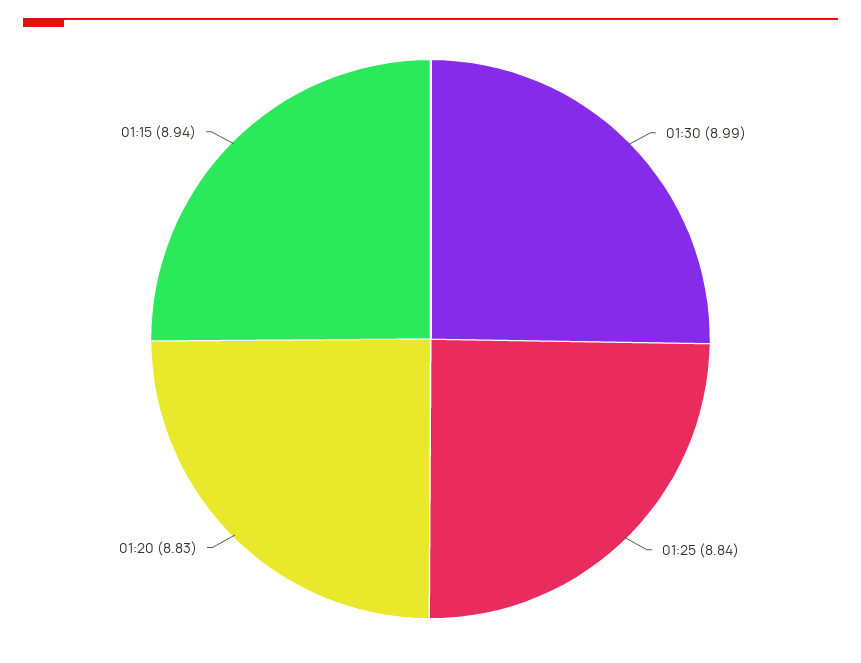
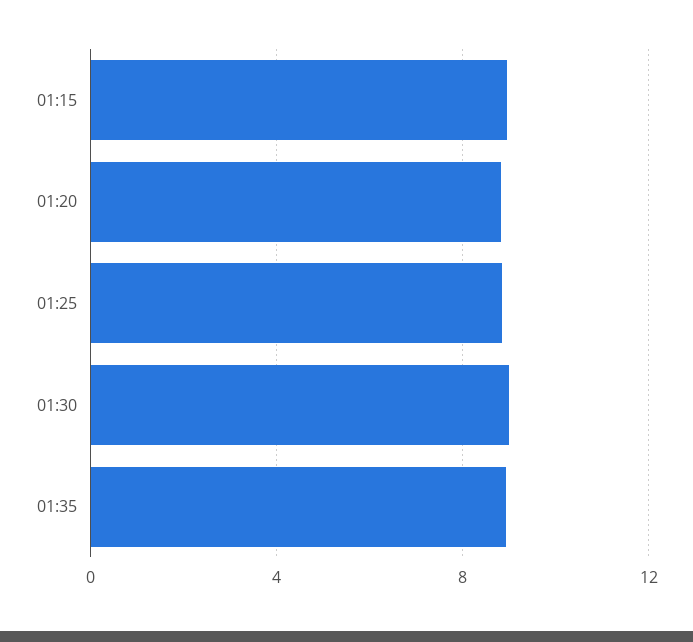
01:35: none -> 9

